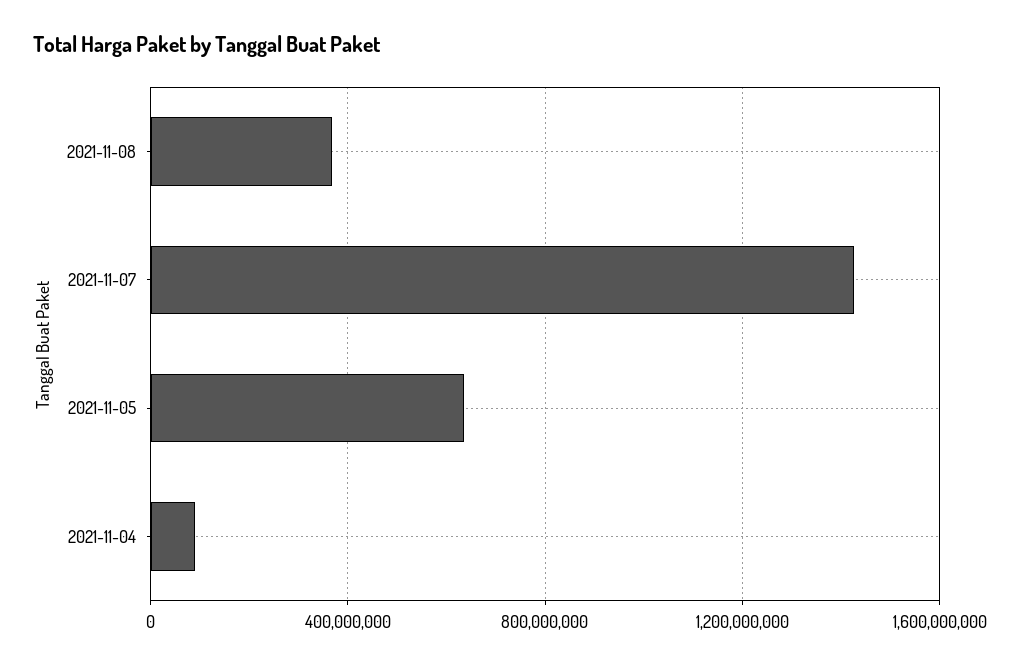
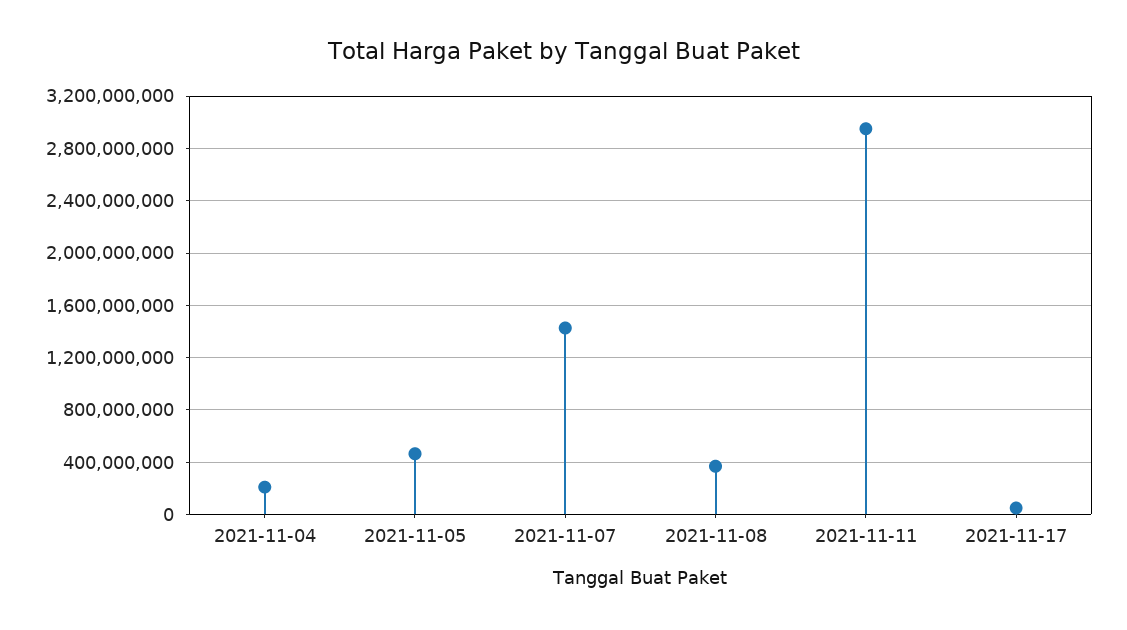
2021-11-05: 650000000 -> 450000000
2021-11-04: 100000000 -> 200000000
2021-11-11: none -> 2950000000
2021-11-17: none -> 50000000

